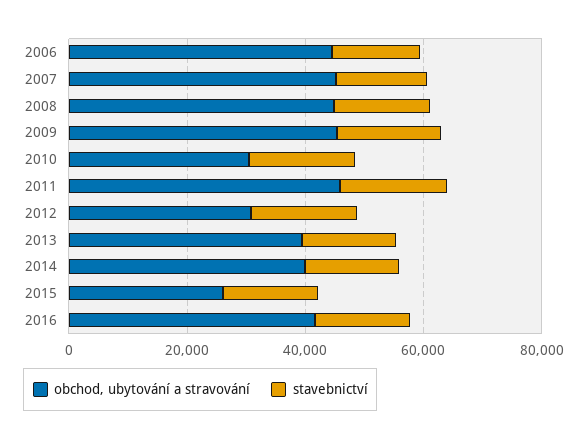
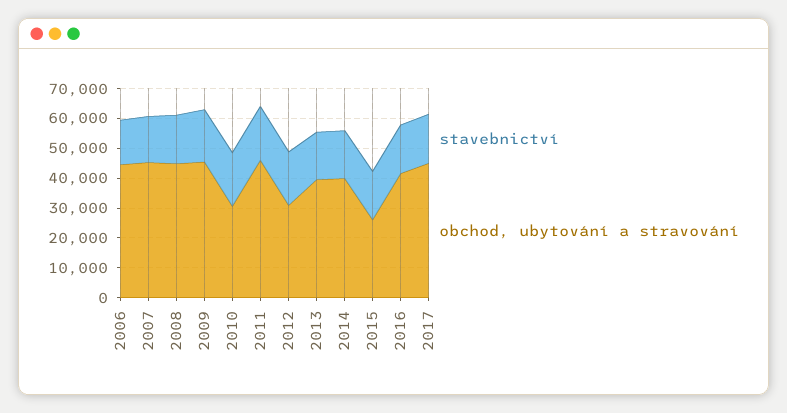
stavebnictví, 2017: none -> 15000
obchod, ubytování a stravování, 2017: none -> 45000

